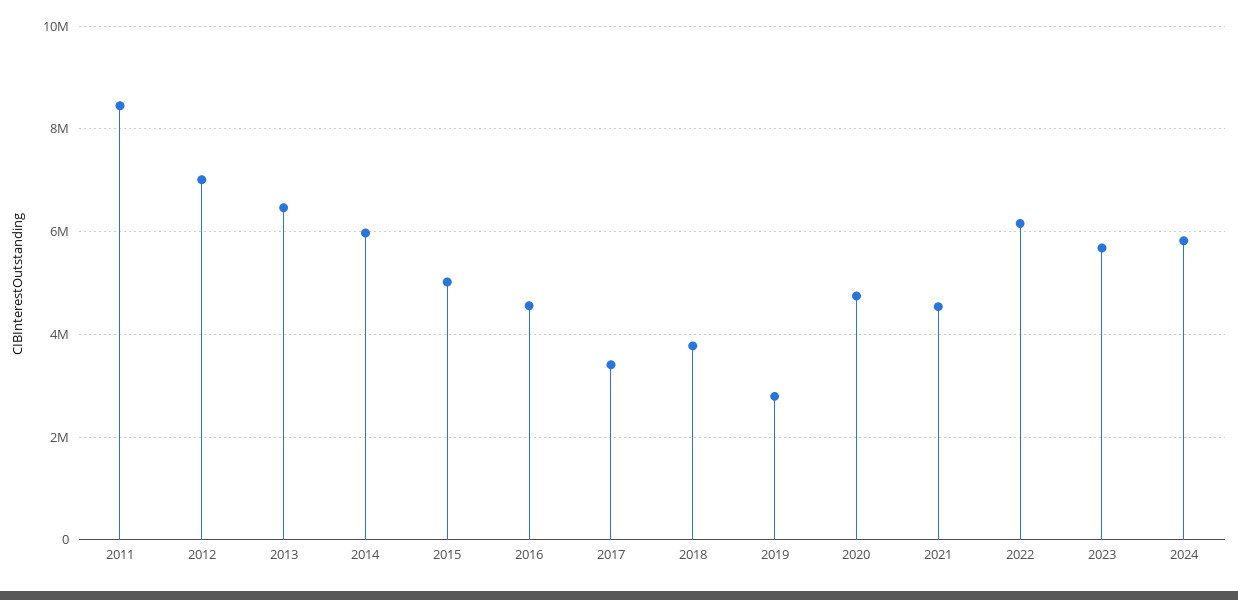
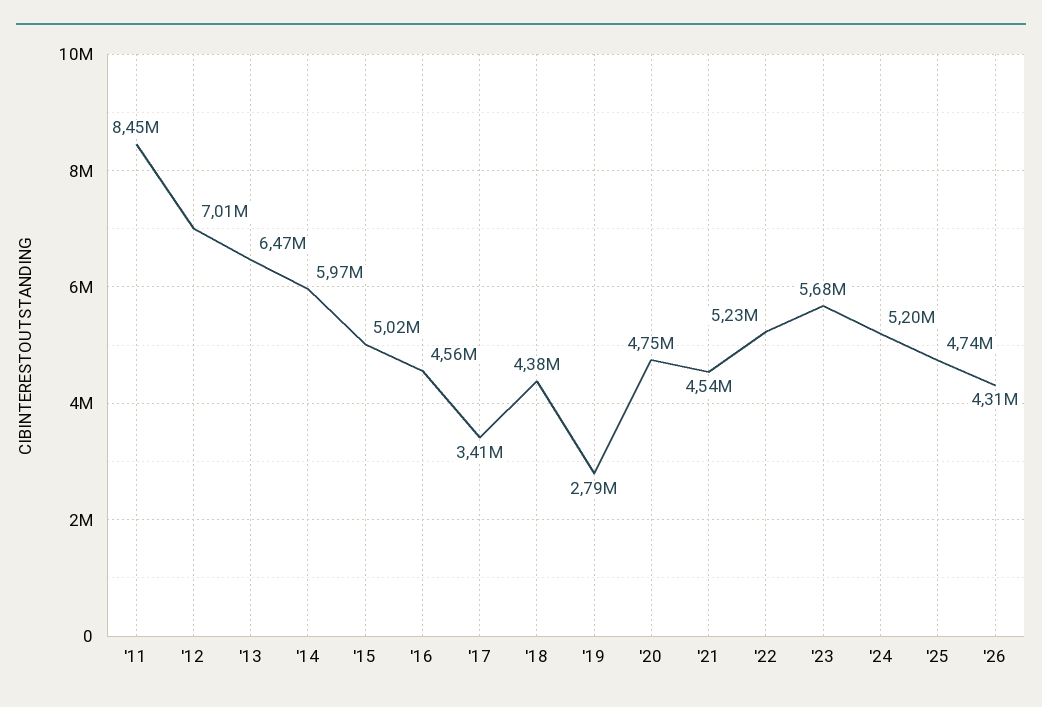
2018: 3800000 -> 4380000
2022: 6200000 -> 5230000
2024: 5800000 -> 5200000
'25: none -> 4740000
'26: none -> 4310000

